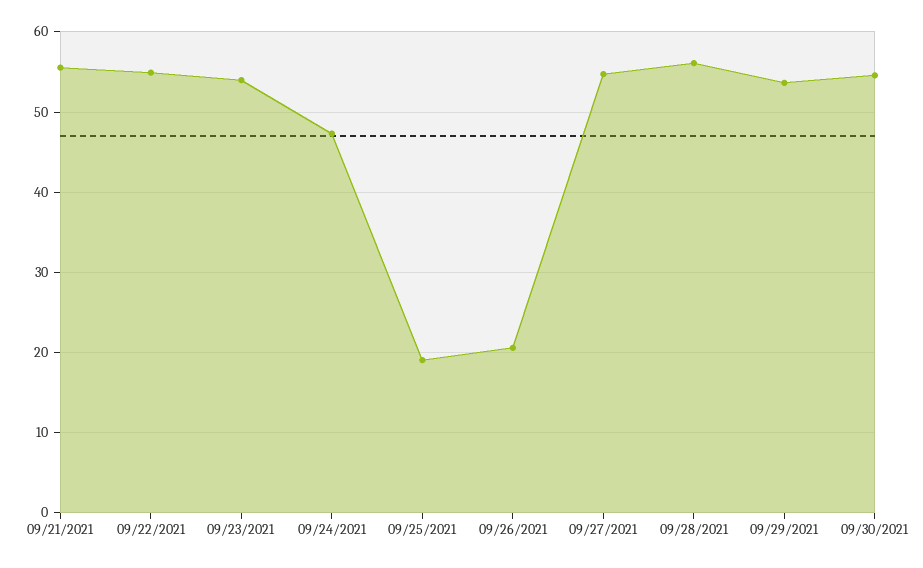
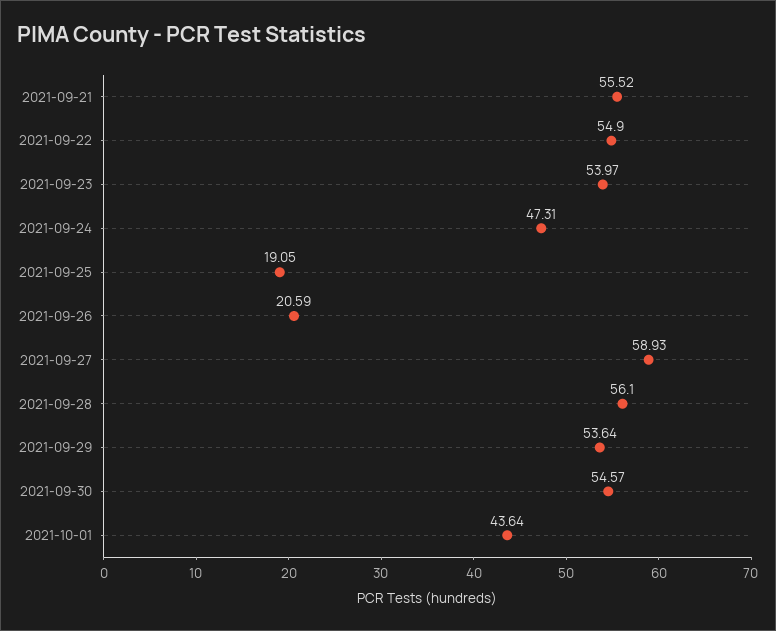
09/27/2021: 55 -> 58.93
2021-10-01: none -> 43.64

